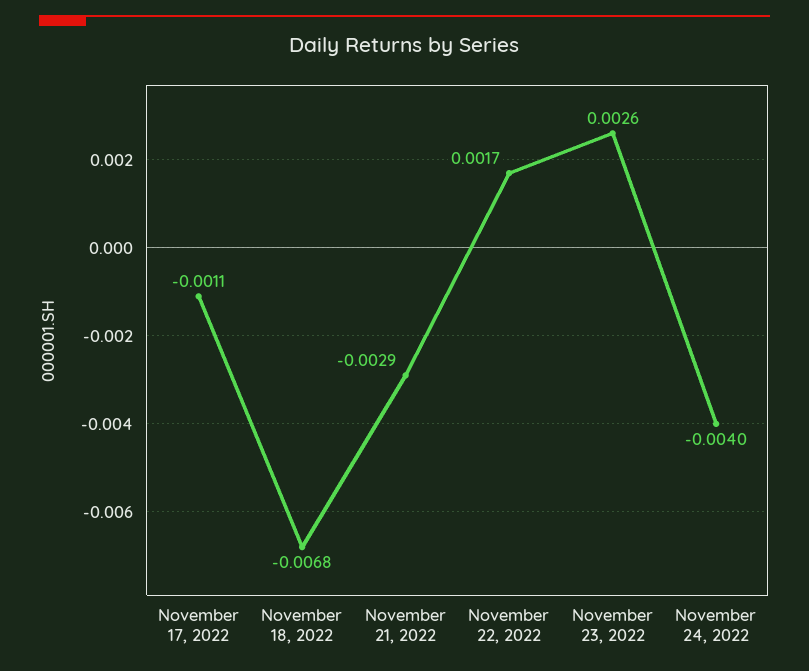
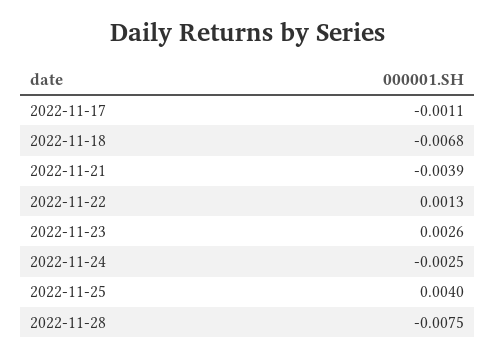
November 21, 2022: -0.0029 -> -0.0039
November 22, 2022: 0.0017 -> 0.0013
November 24, 2022: -0.004 -> -0.0025
2022-11-25: none -> 0.004
2022-11-28: none -> -0.0075

